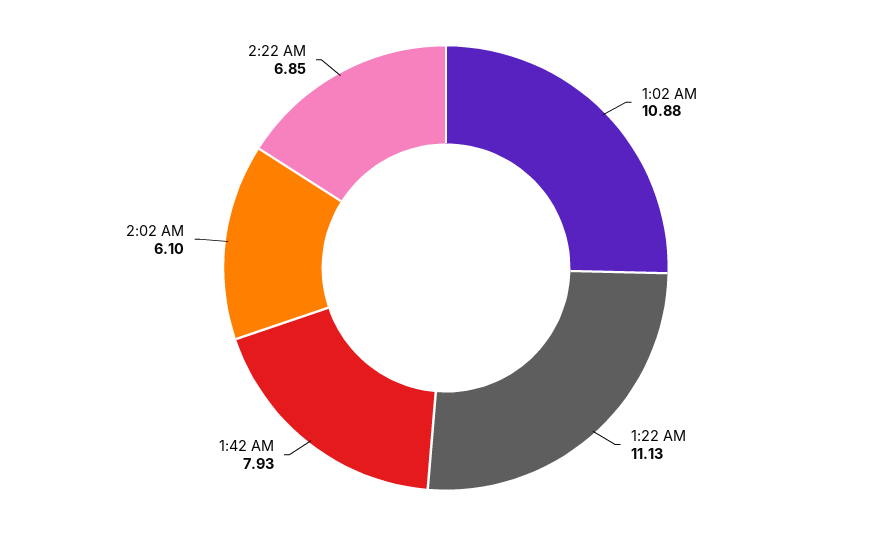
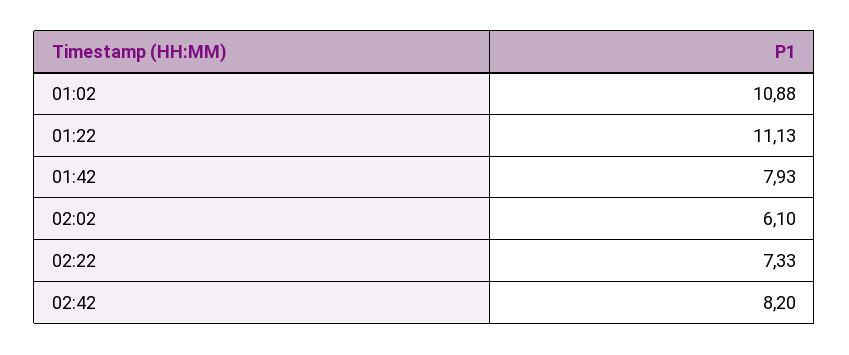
2:22 AM: 6.85 -> 7.33
02:42: none -> 8.2

